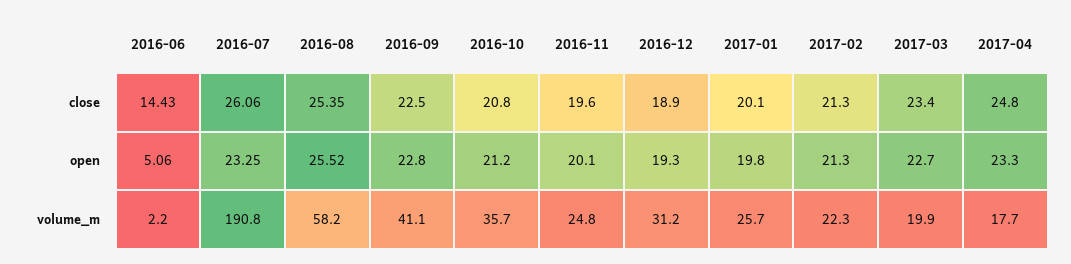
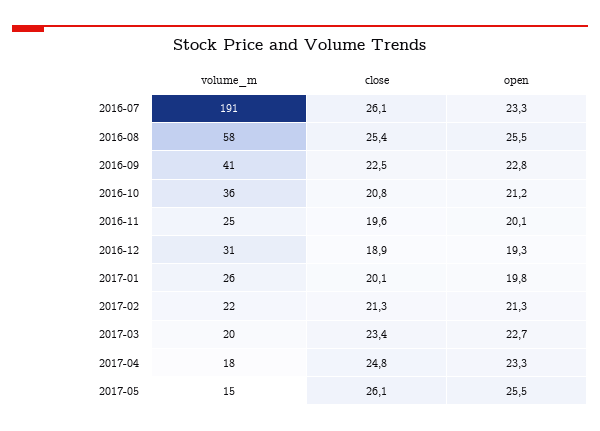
2016-06, close: 14.43 -> none
2016-06, open: 5.06 -> none
2016-06, volume_m: 2.2 -> none
2017-05, volume_m: none -> 15
2017-05, close: none -> 26.1
2017-05, open: none -> 25.5

